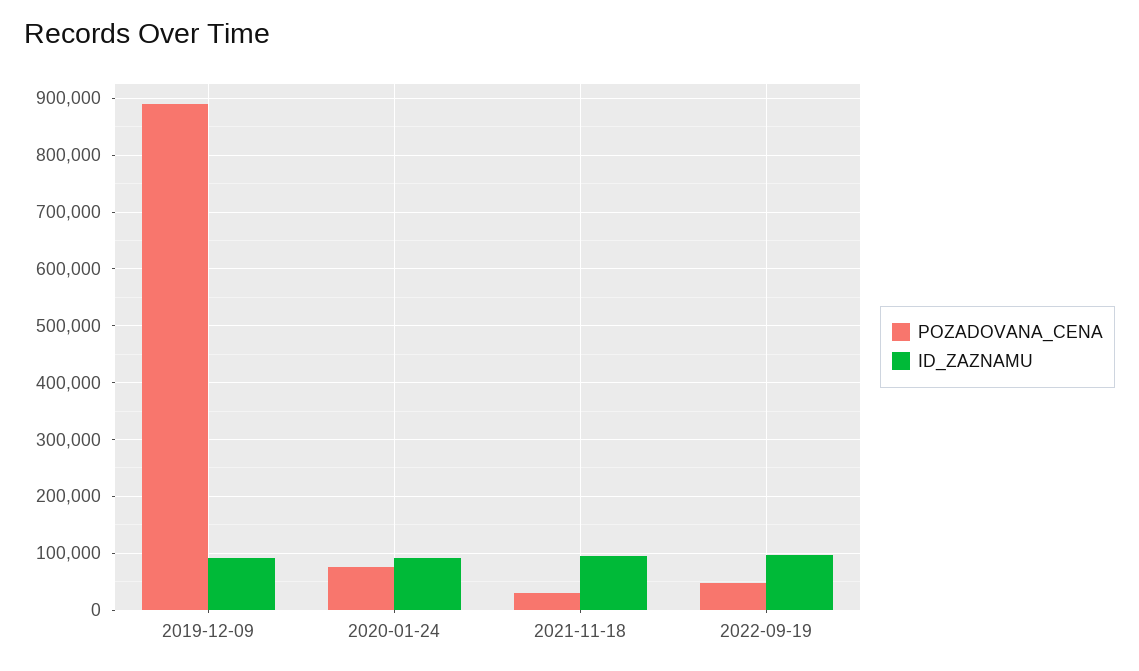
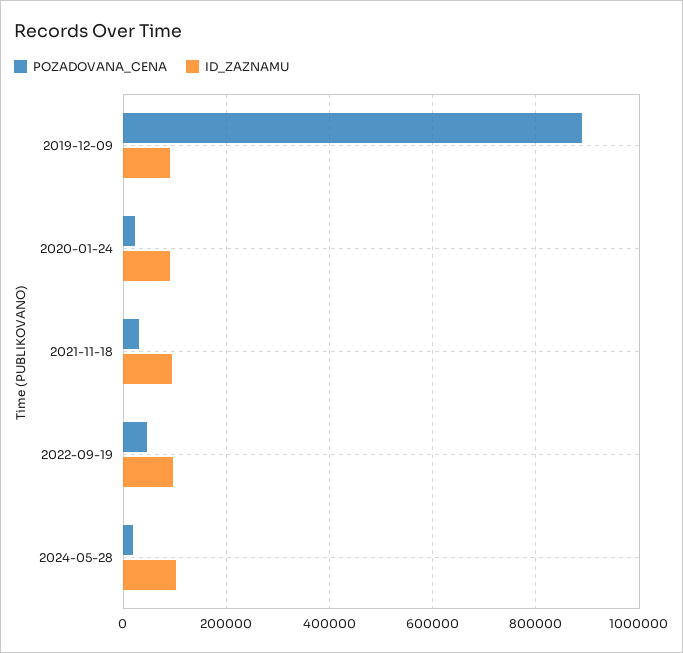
POZADOVANA_CENA, 2020-01-24: 80000 -> 20000
POZADOVANA_CENA, 2024-05-28: none -> 20000
ID_ZAZNAMU, 2024-05-28: none -> 100000

